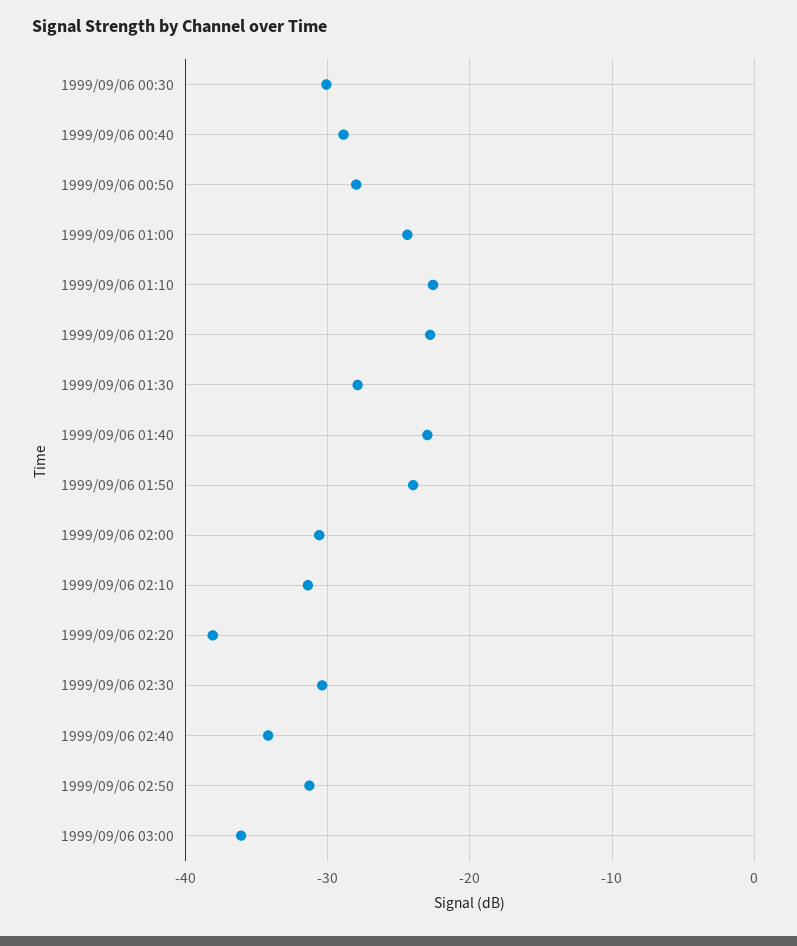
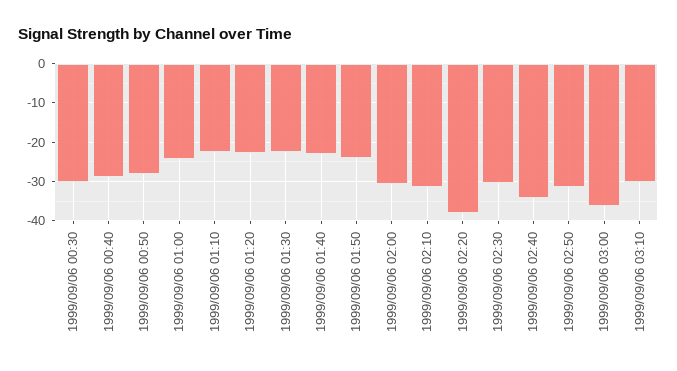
1999/09/06 01:30: -28 -> -22
1999/09/06 03:10: none -> -30

